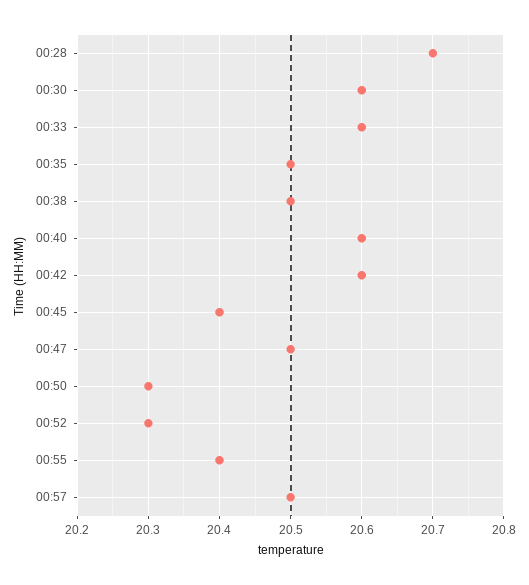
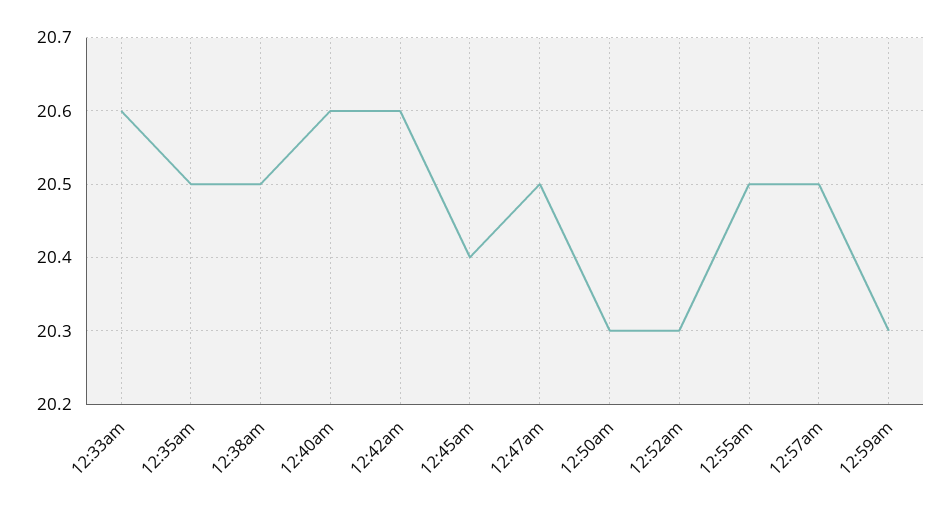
00:28: 20.7 -> none
00:30: 20.6 -> none
00:55: 20.4 -> 20.5
12:59am: none -> 20.3

